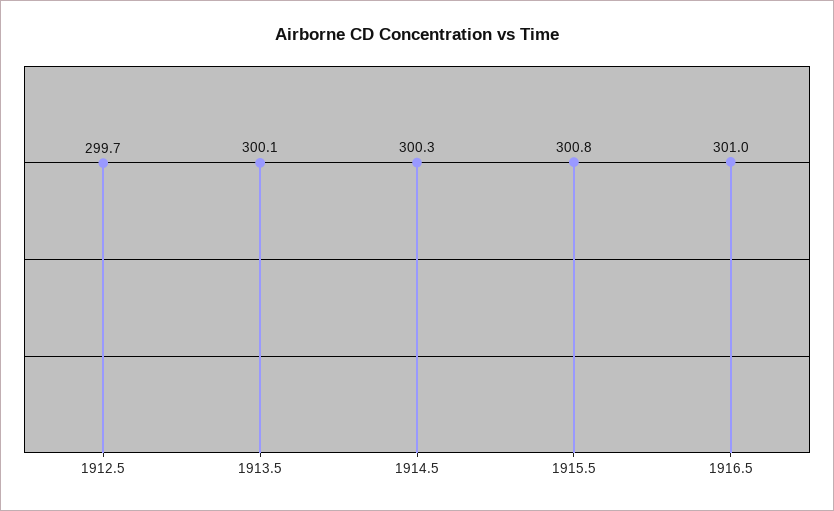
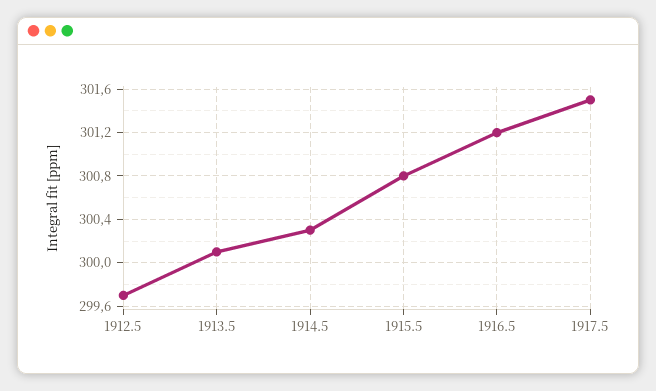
1916.5: 301 -> 301.2
1917.5: none -> 301.5

